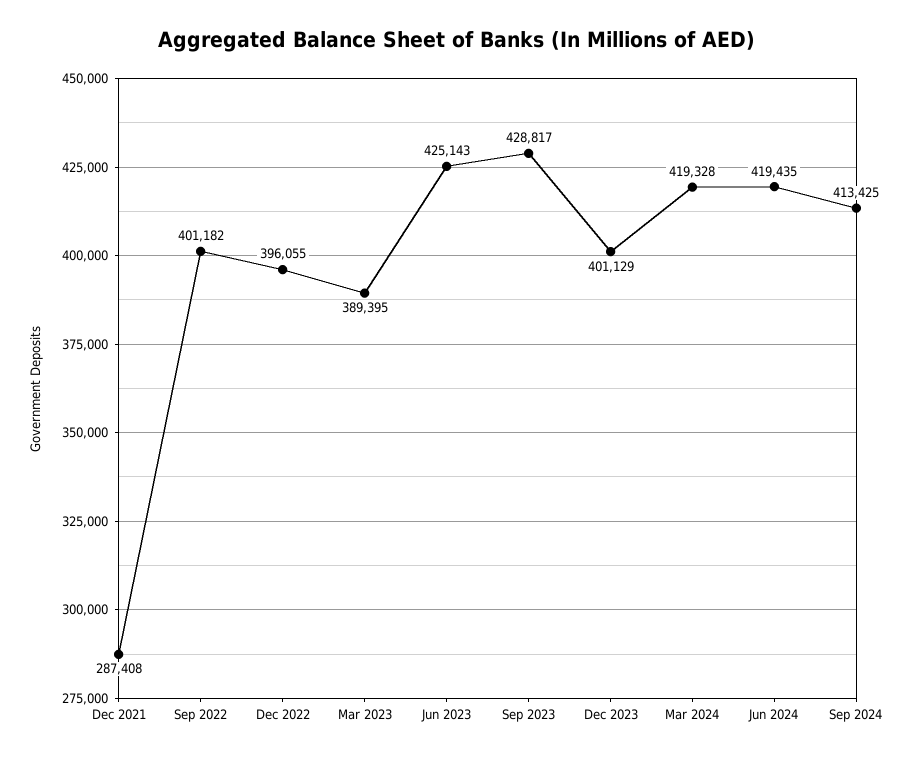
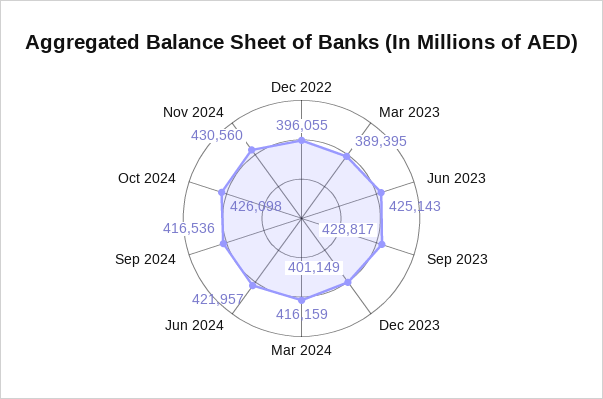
Dec 2021: 287408 -> none
Sep 2022: 401182 -> none
Dec 2023: 401129 -> 401149
Mar 2024: 419328 -> 416159
Jun 2024: 419435 -> 421957
Sep 2024: 413425 -> 416536
Oct 2024: none -> 426098
Nov 2024: none -> 430560

